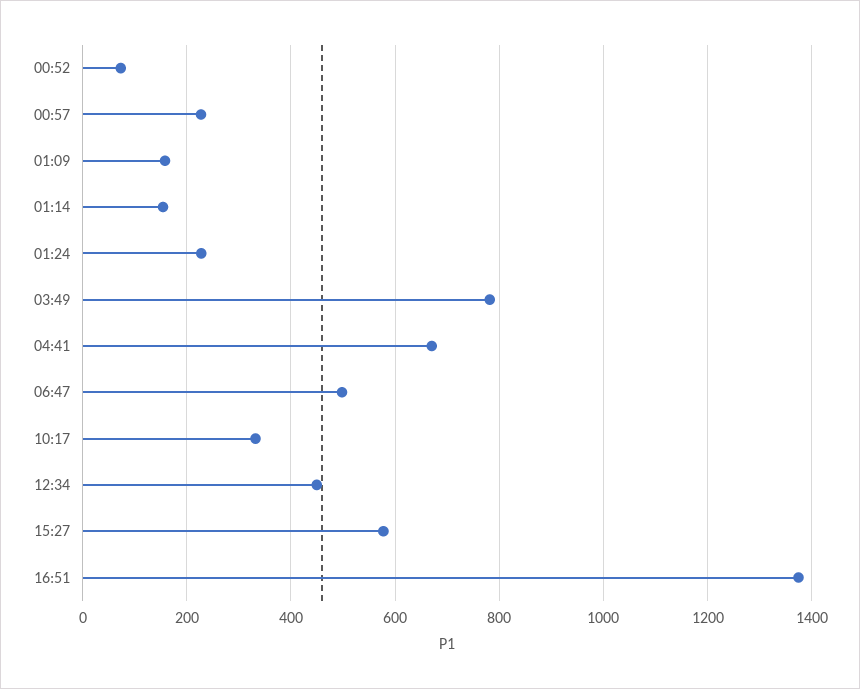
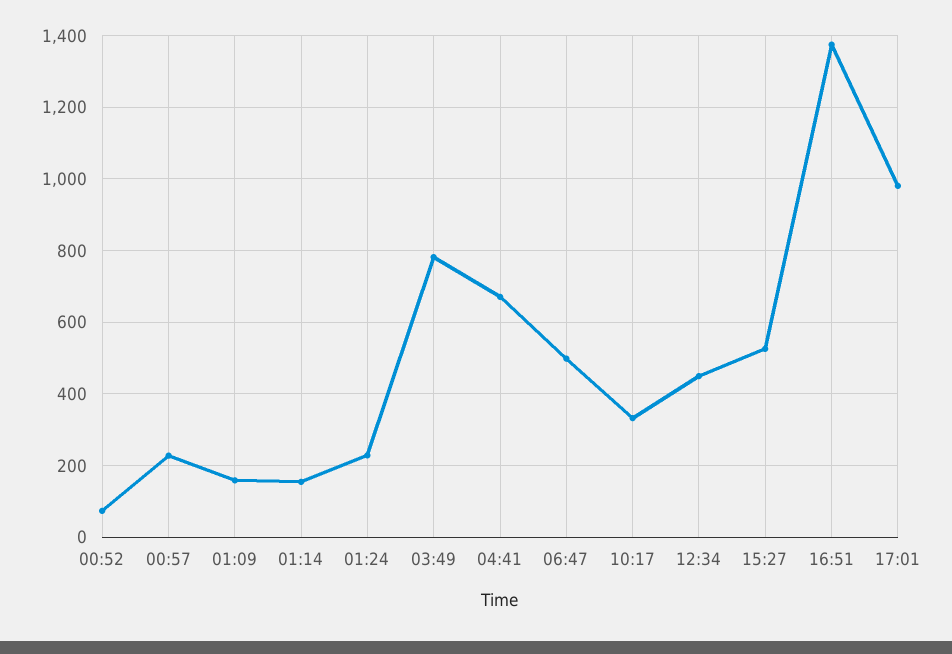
15:27: 580 -> 520
17:01: none -> 980

